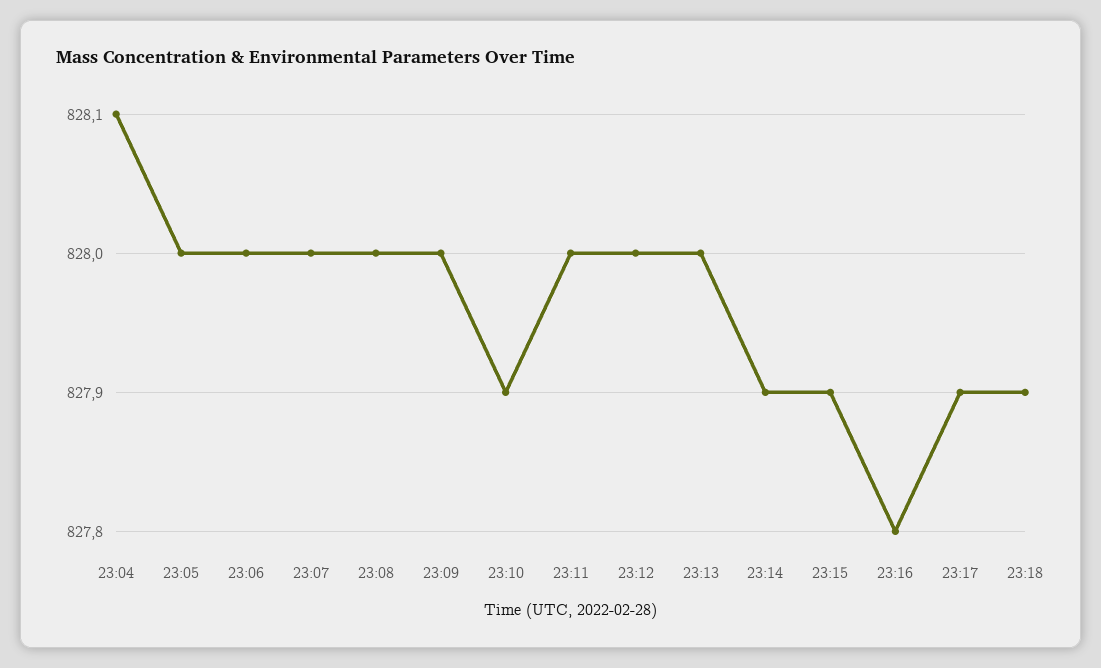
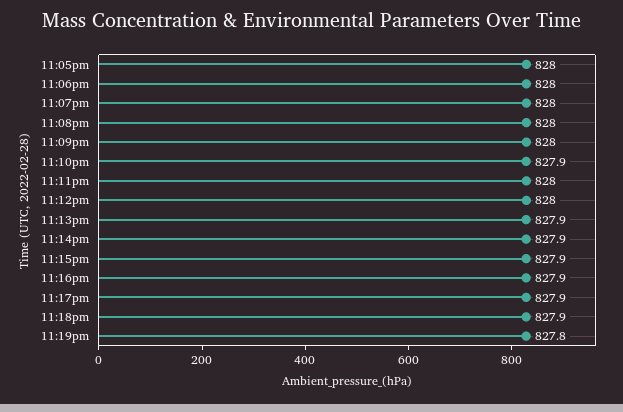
23:04: 828.1 -> none
23:13: 828 -> 827.9
23:16: 827.8 -> 827.9
11:19pm: none -> 827.8

